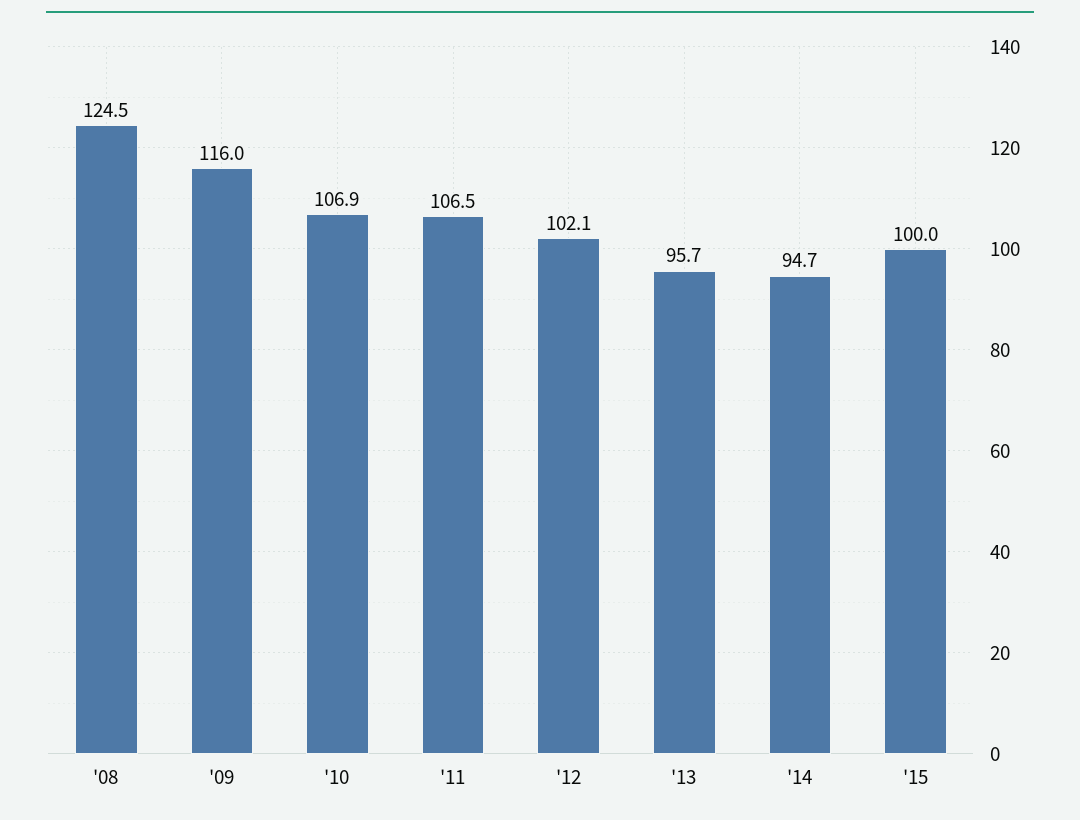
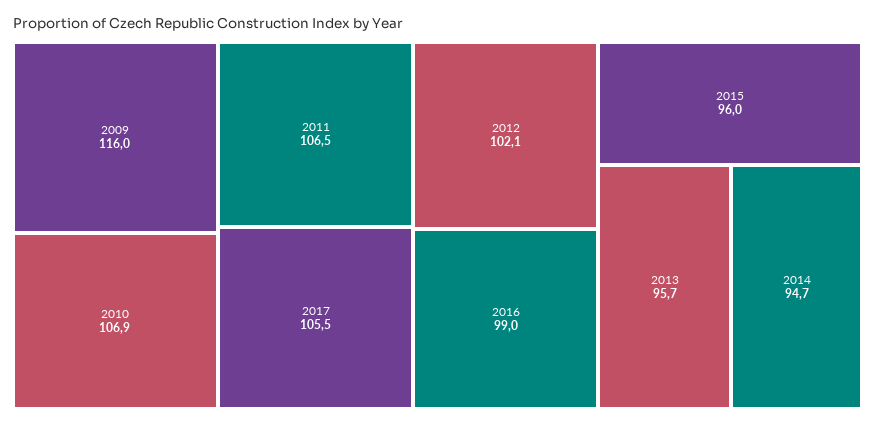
'08: 124.5 -> none
'15: 100 -> 96
2017: none -> 105.5
2016: none -> 99

